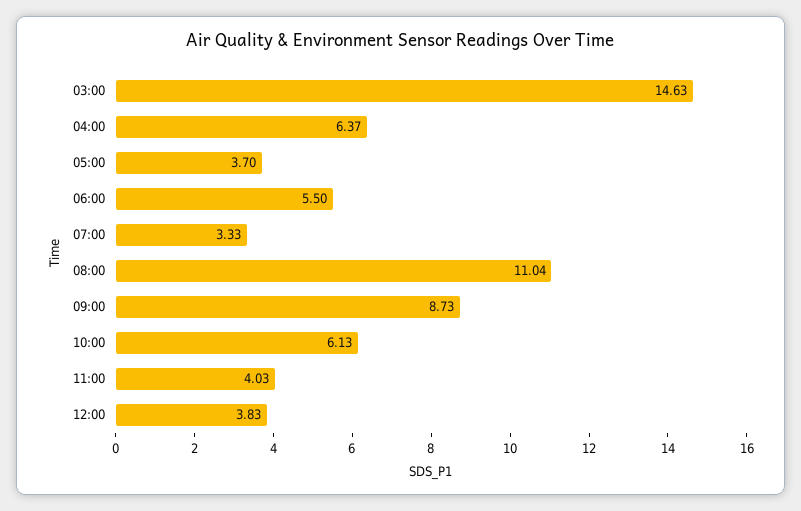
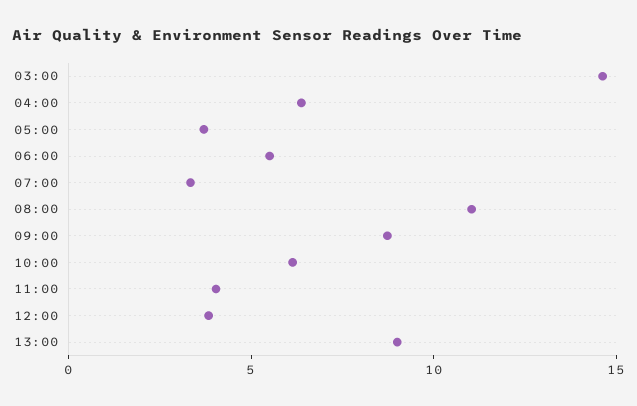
13:00: none -> 9

